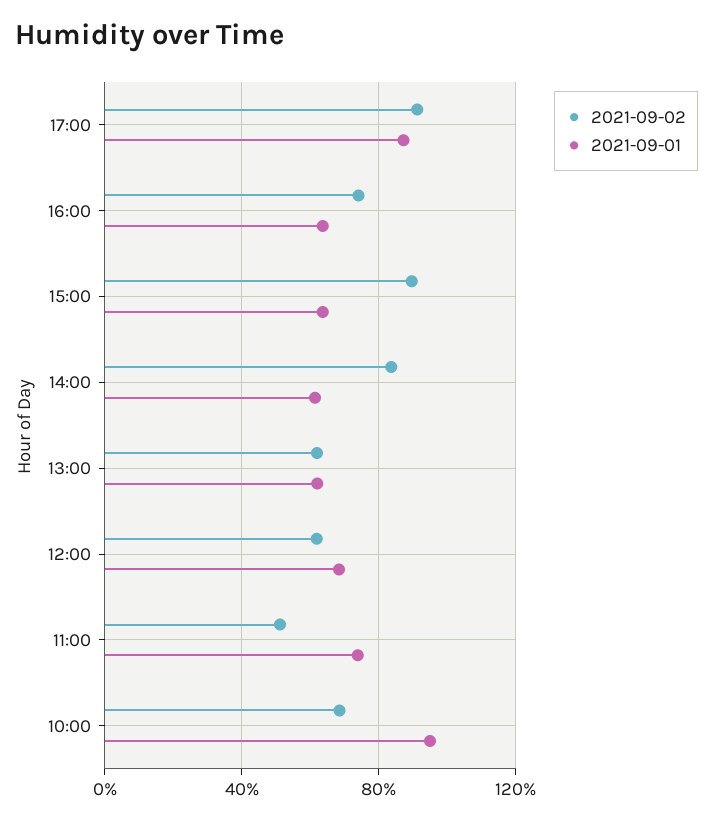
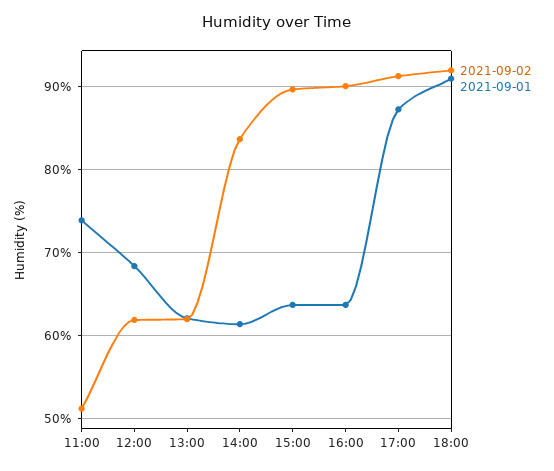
2021-09-02, 16:00: 75 -> 90
2021-09-02, 10:00: 70 -> none
2021-09-01, 10:00: 95 -> none
2021-09-02, 18:00: none -> 92
2021-09-01, 18:00: none -> 91

